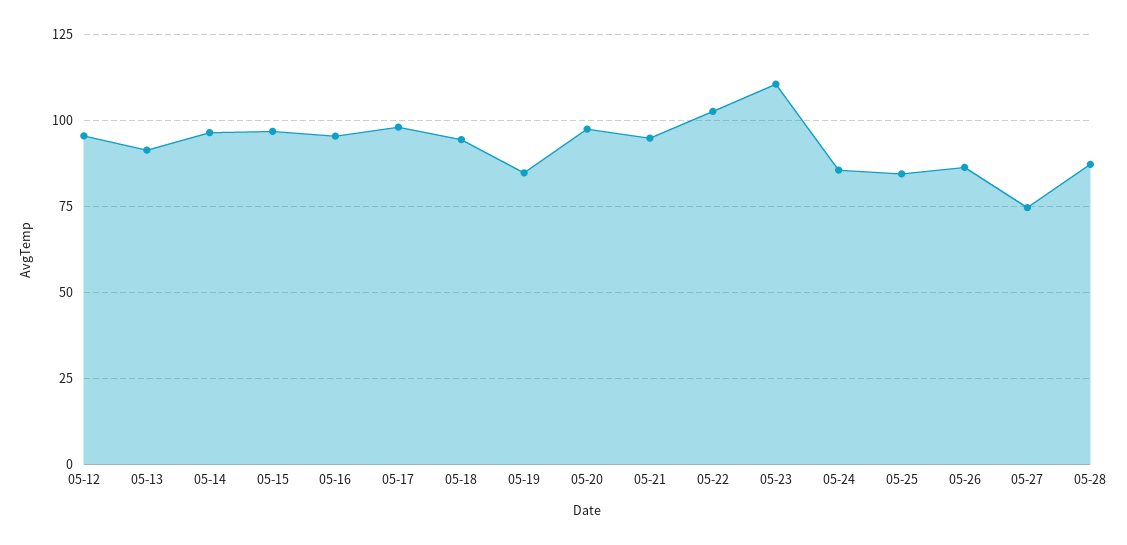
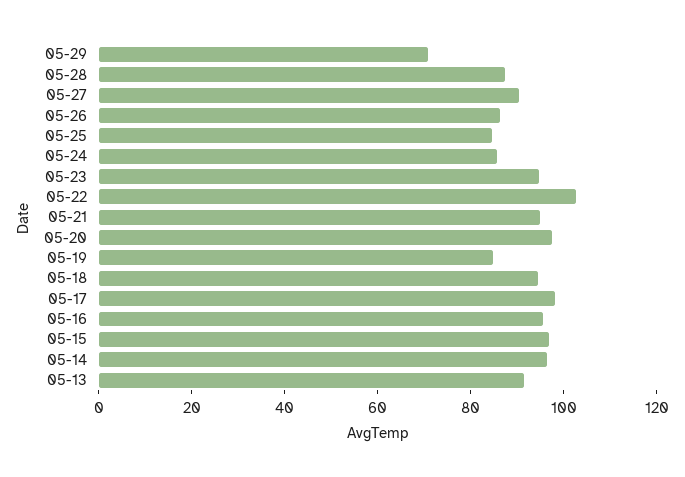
05-12: 95 -> none
05-23: 110 -> 95
05-27: 75 -> 90
05-29: none -> 70

